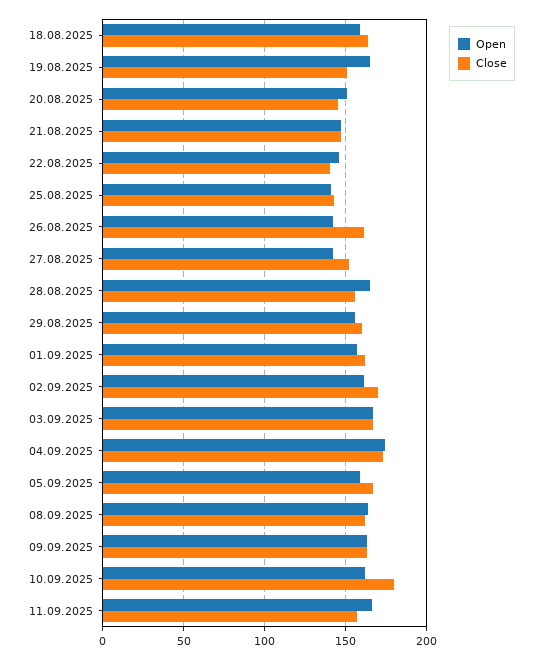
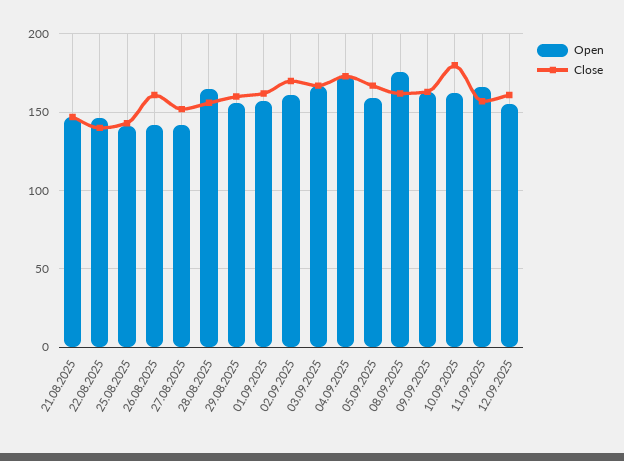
Open, 18.08.2025: 160 -> none
Close, 18.08.2025: 165 -> none
Open, 19.08.2025: 165 -> none
Close, 19.08.2025: 150 -> none
Open, 20.08.2025: 150 -> none
Close, 20.08.2025: 145 -> none
Open, 08.09.2025: 165 -> 175
Open, 12.09.2025: none -> 155
Close, 12.09.2025: none -> 160

